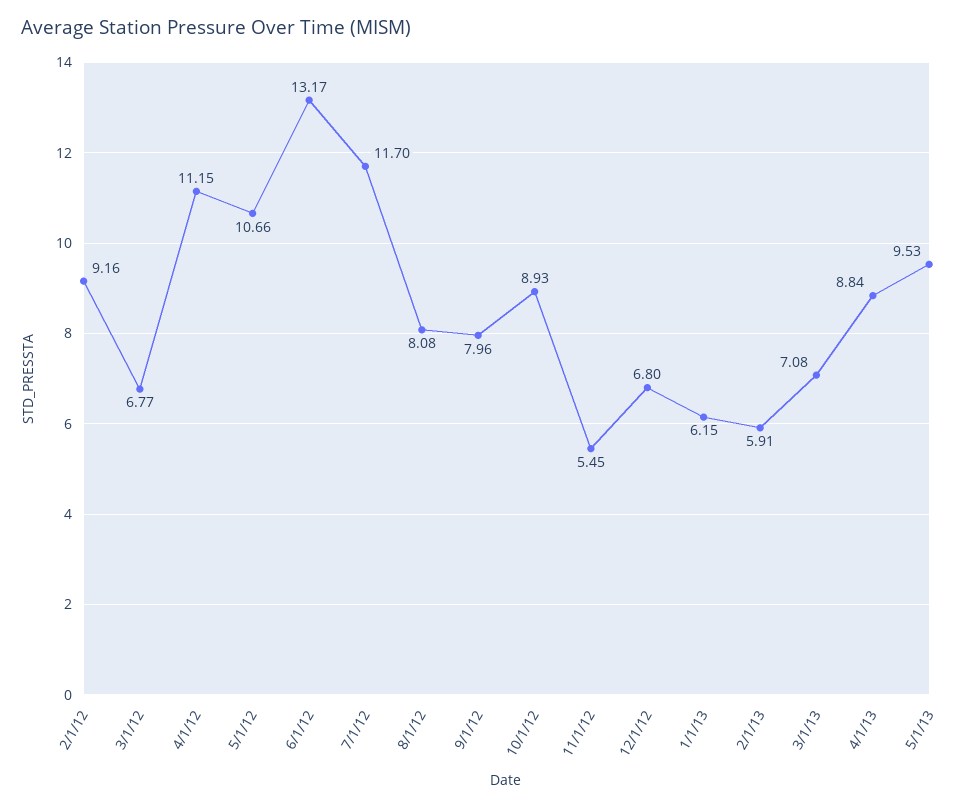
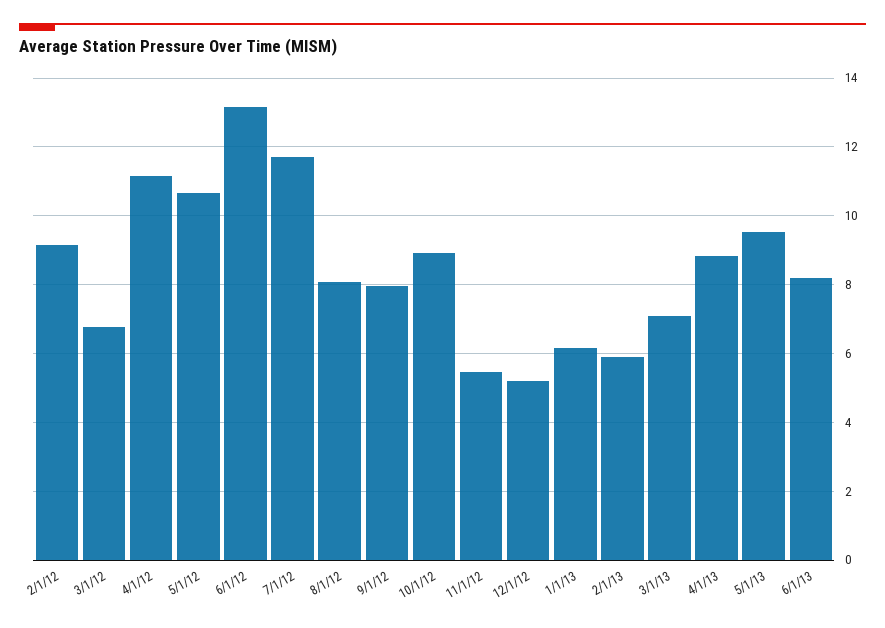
12/1/12: 6.8 -> 5.2
6/1/13: none -> 8.2

